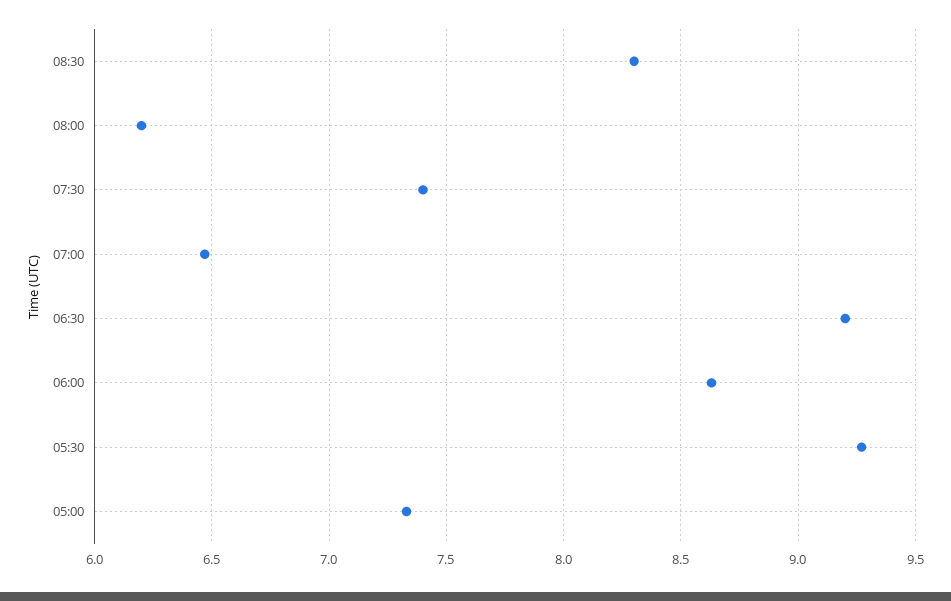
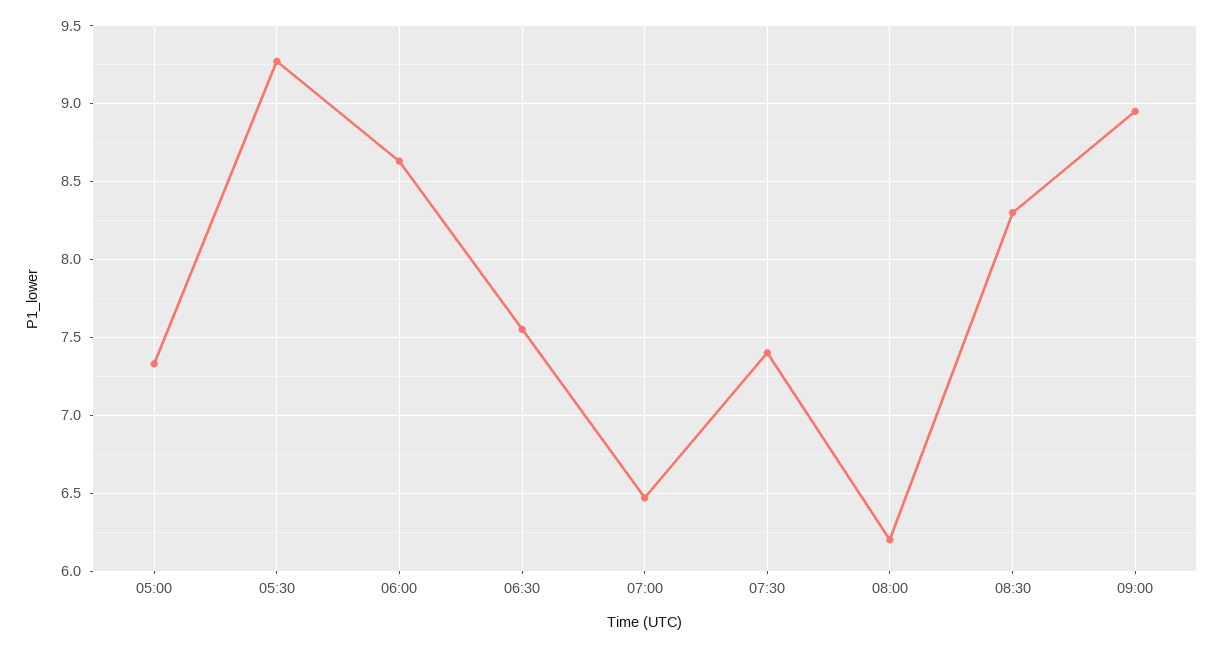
06:30: 9.2 -> 7.55
09:00: none -> 8.95

